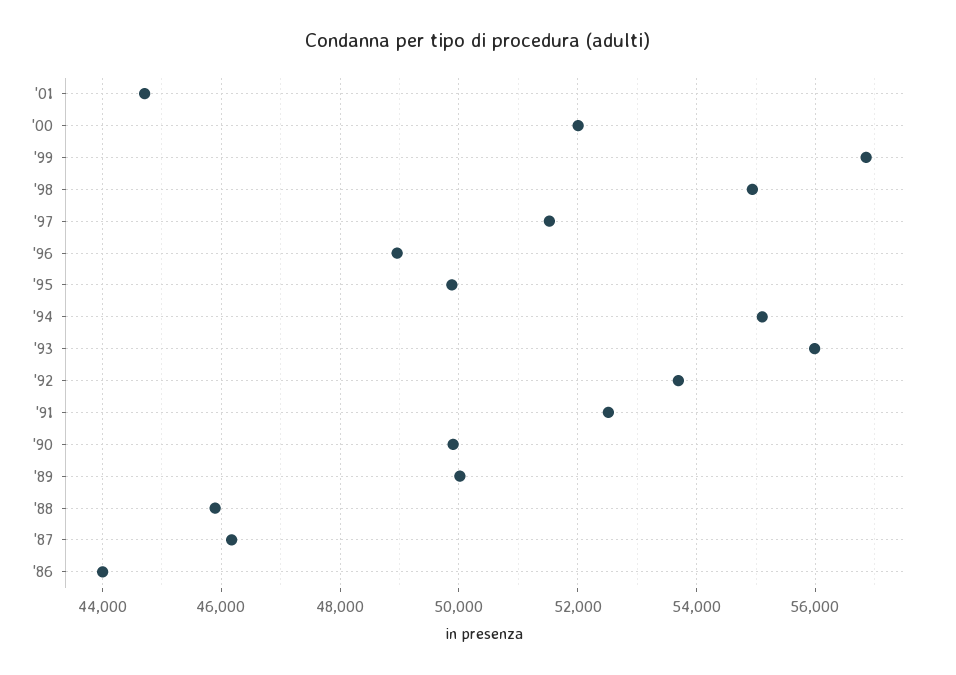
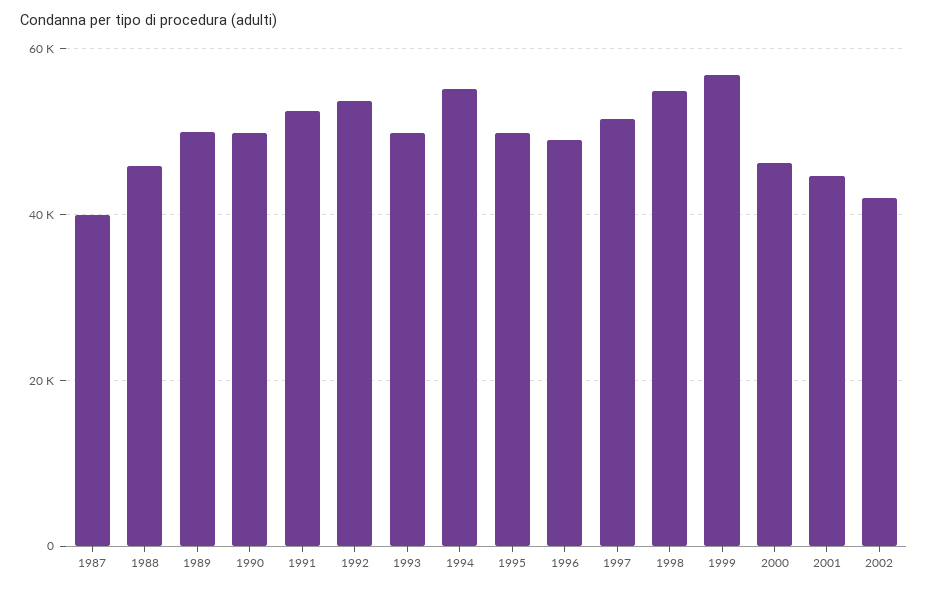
'00: 52000 -> 46000
'93: 56000 -> 50000
'87: 46200 -> 40000
'86: 44000 -> none
2002: none -> 42000

